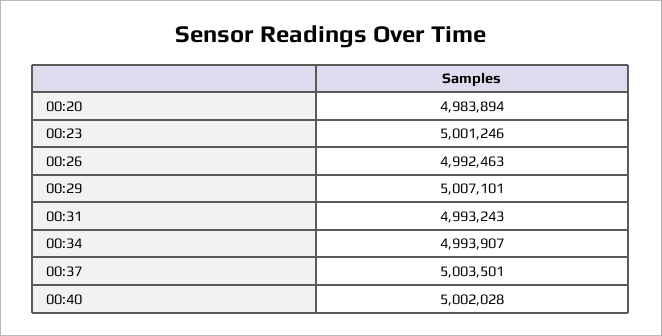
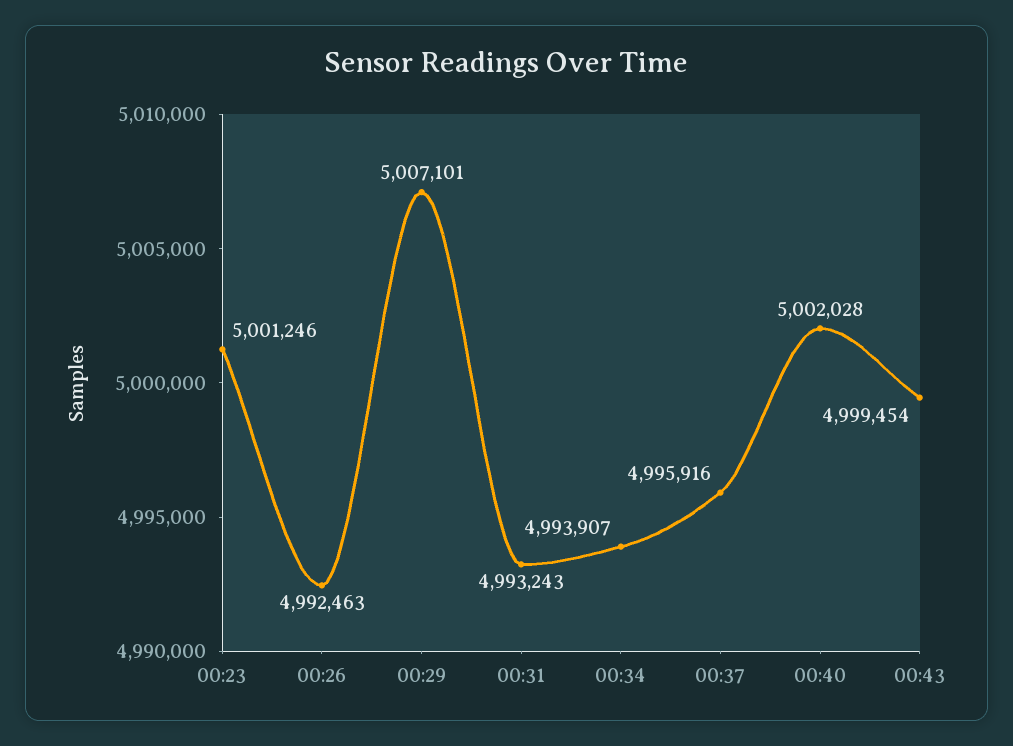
00:20: 4983894 -> none
00:37: 5003501 -> 4995916
00:43: none -> 4999454

